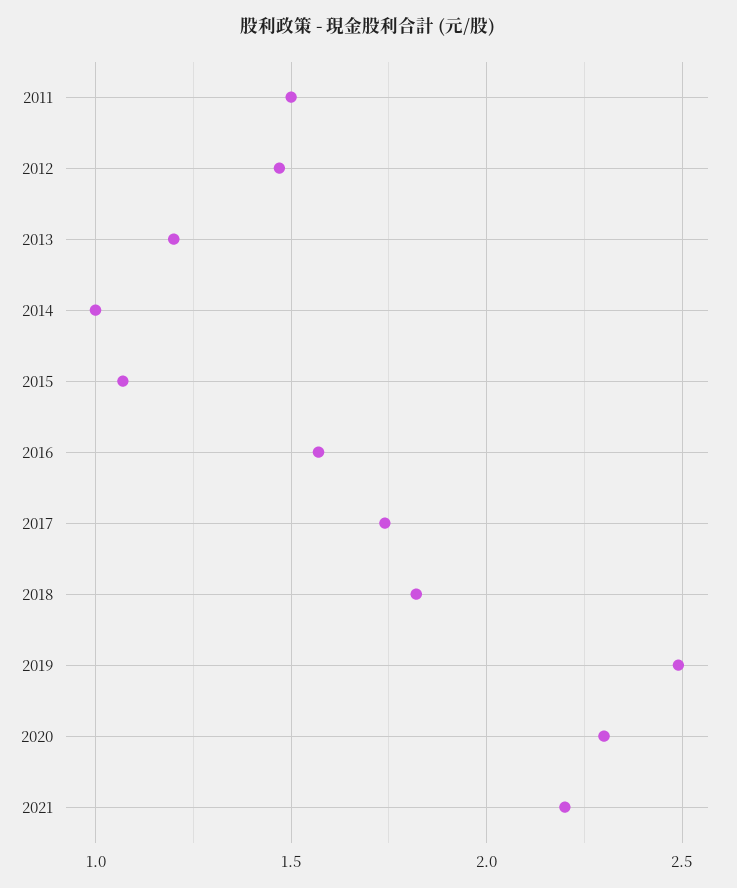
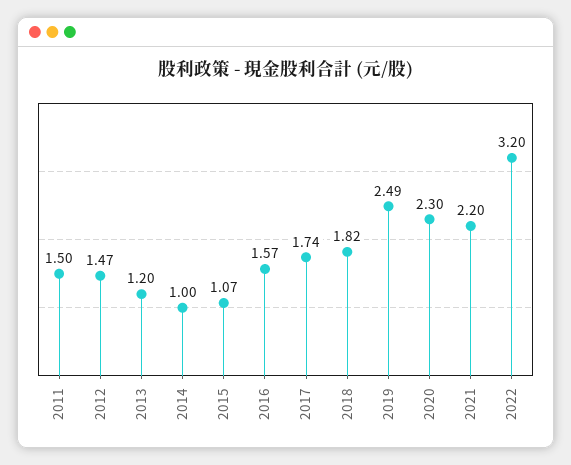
2022: none -> 3.2

